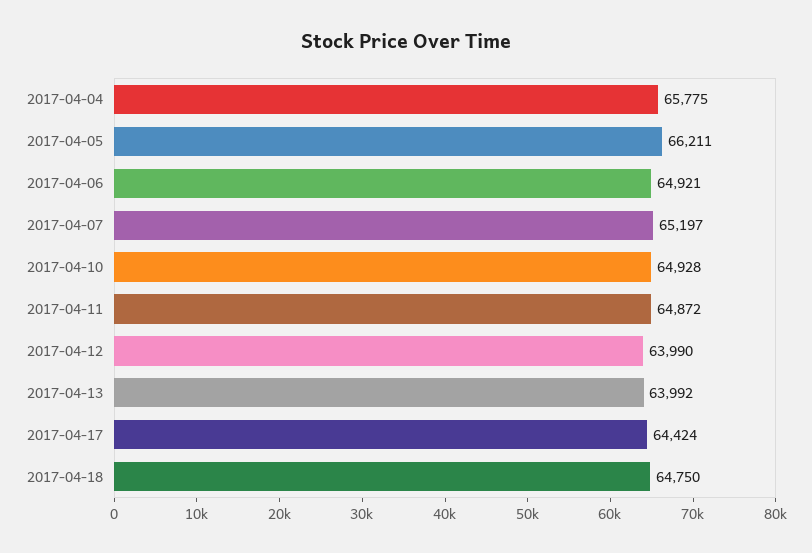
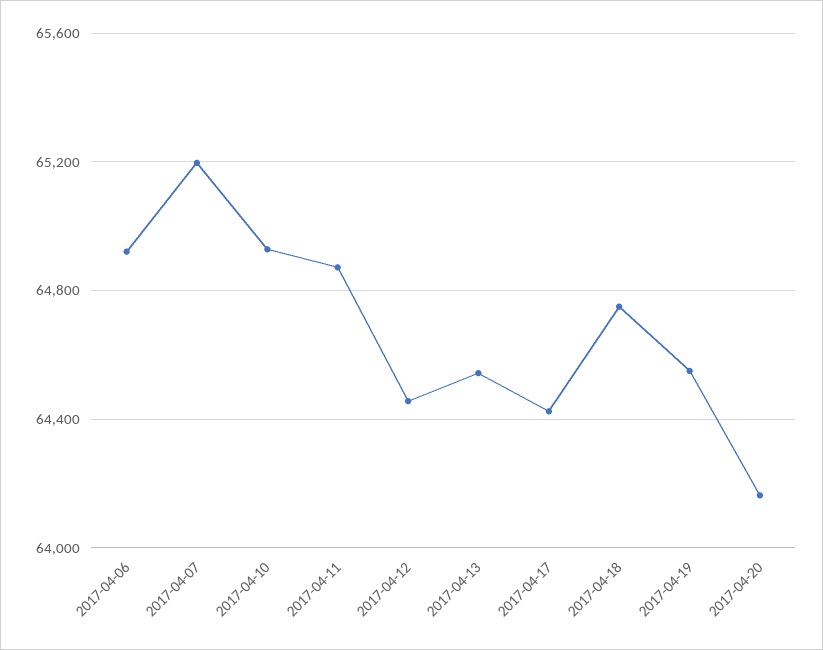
2017-04-04: 65775 -> none
2017-04-05: 66211 -> none
2017-04-12: 63990 -> 64450
2017-04-13: 63992 -> 64550
2017-04-19: none -> 64550
2017-04-20: none -> 64150

